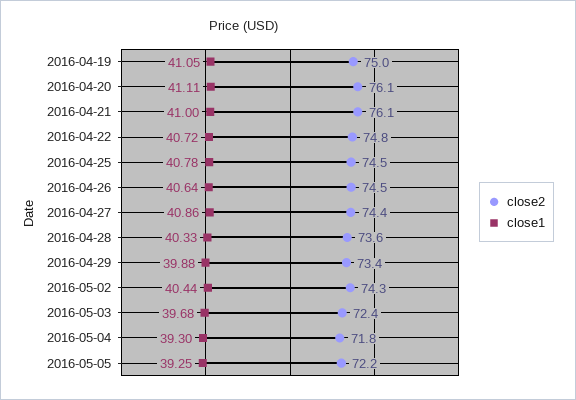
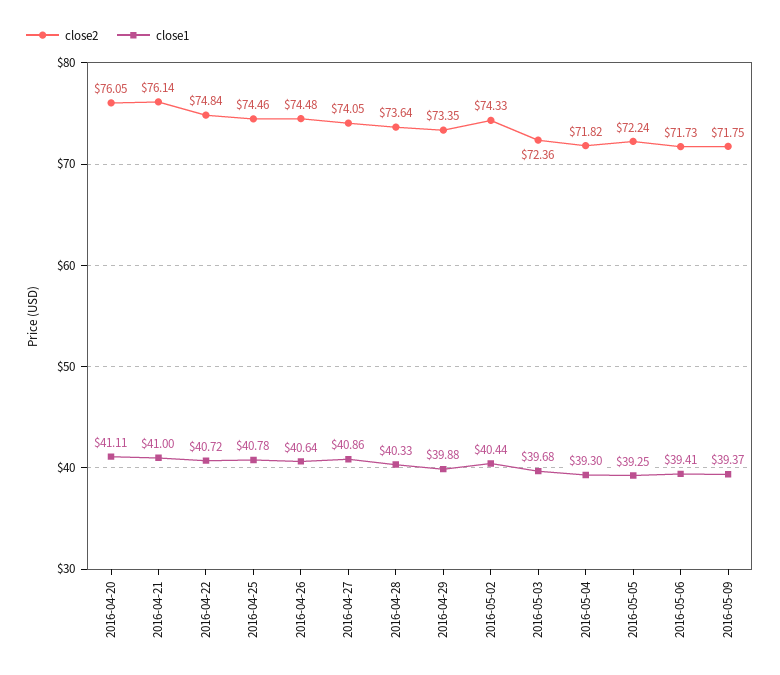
close2, 2016-04-19: 75 -> none
close1, 2016-04-19: 41.05 -> none
close2, 2016-04-27: 74.4 -> 74.05
close2, 2016-05-06: none -> 71.73
close1, 2016-05-06: none -> 39.41
close2, 2016-05-09: none -> 71.75
close1, 2016-05-09: none -> 39.37

